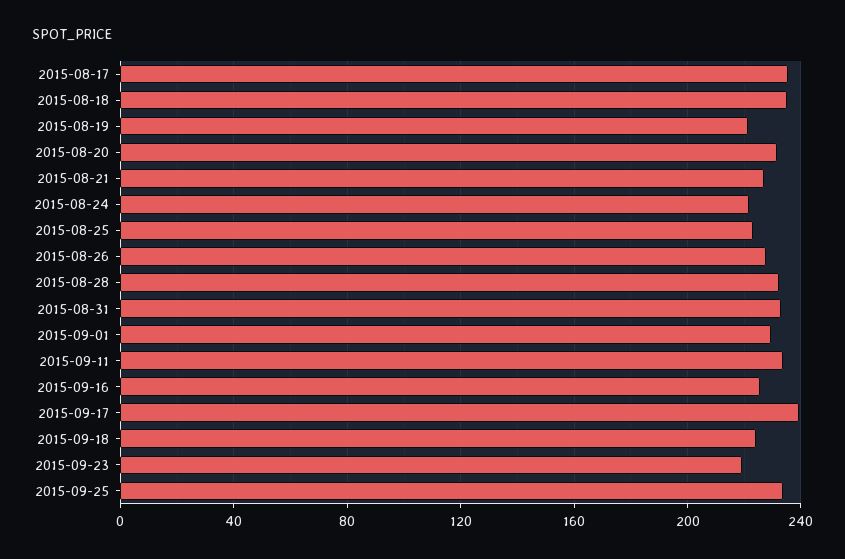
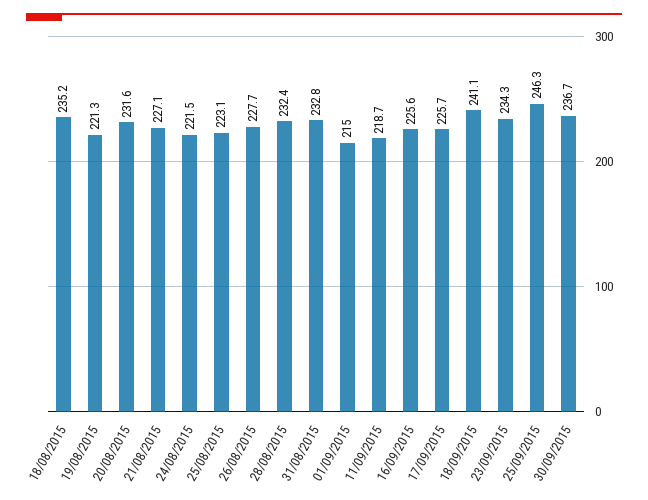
2015-08-17: 235 -> none
2015-09-01: 230 -> 215
2015-09-11: 235 -> 218.7
2015-09-17: 240 -> 225.7
2015-09-18: 225 -> 241.1
2015-09-23: 220 -> 234.3
2015-09-25: 235 -> 246.3
30/09/2015: none -> 236.7

